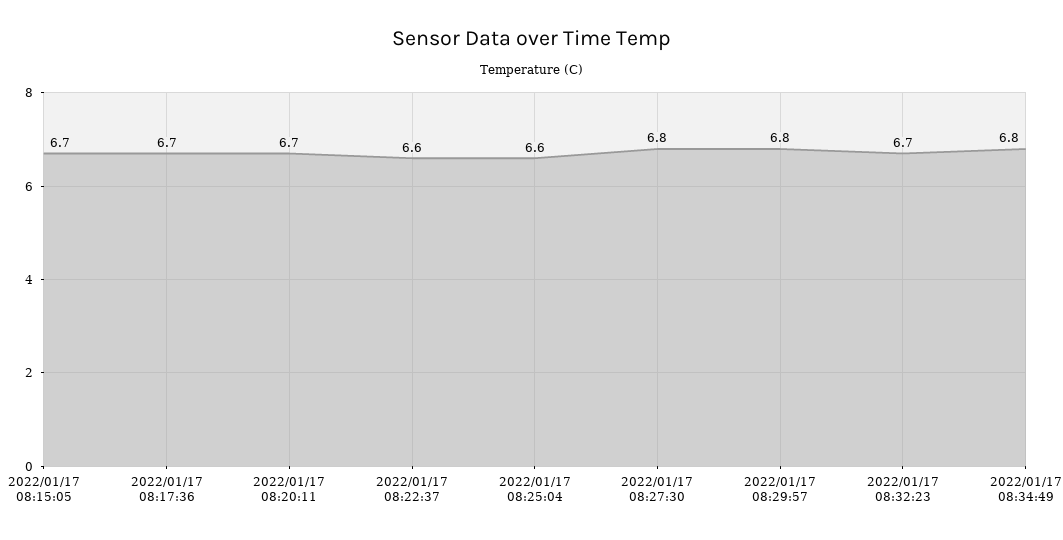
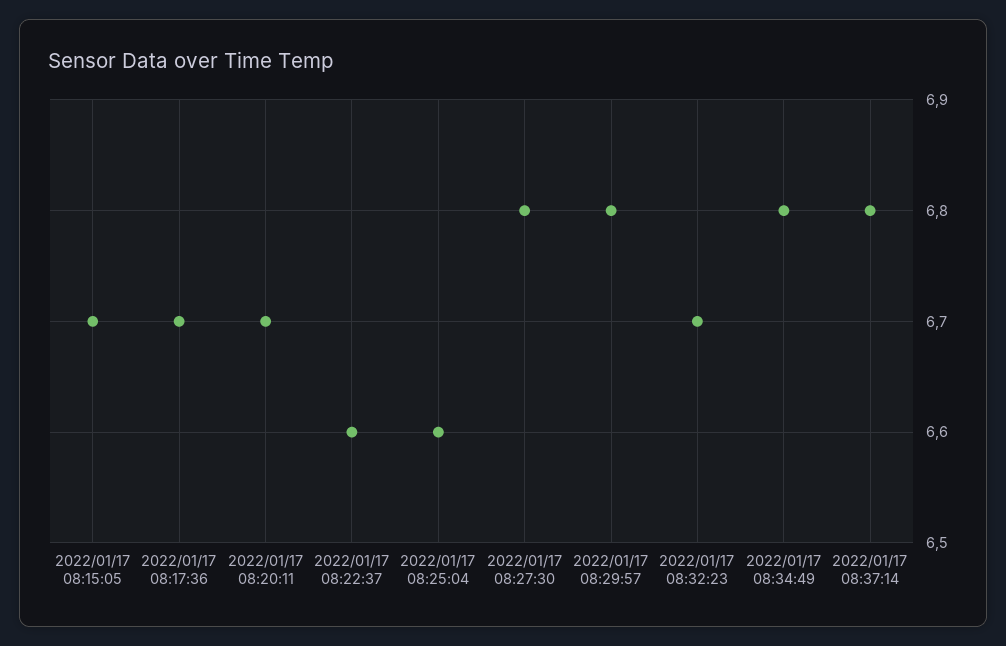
2022/01/17 08:37:14: none -> 6.8

